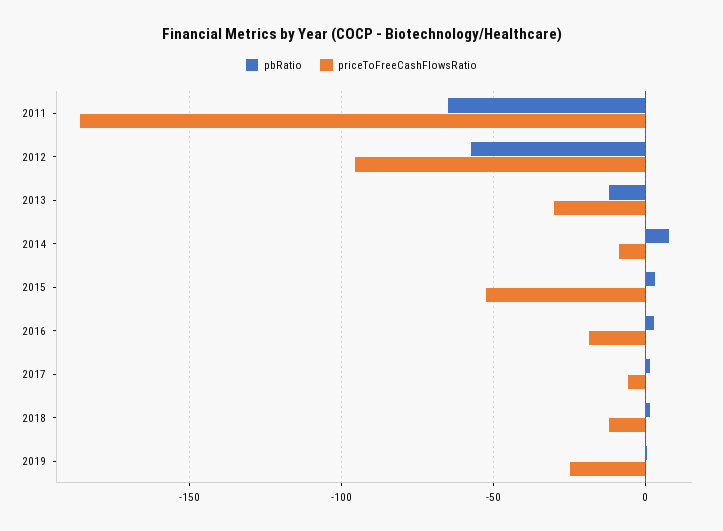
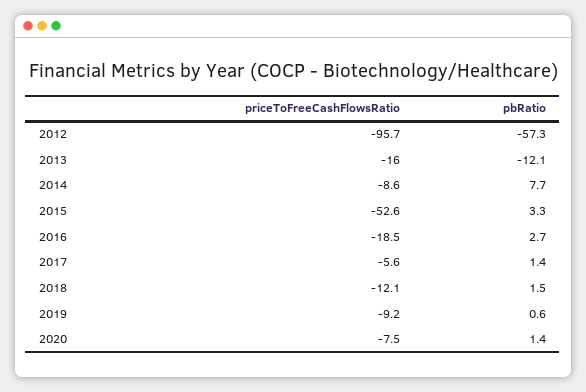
pbRatio, 2011: -65 -> none
priceToFreeCashFlowsRatio, 2011: -185 -> none
priceToFreeCashFlowsRatio, 2013: -30 -> -16
priceToFreeCashFlowsRatio, 2019: -25 -> -9.2
priceToFreeCashFlowsRatio, 2020: none -> -7.5
pbRatio, 2020: none -> 1.4

